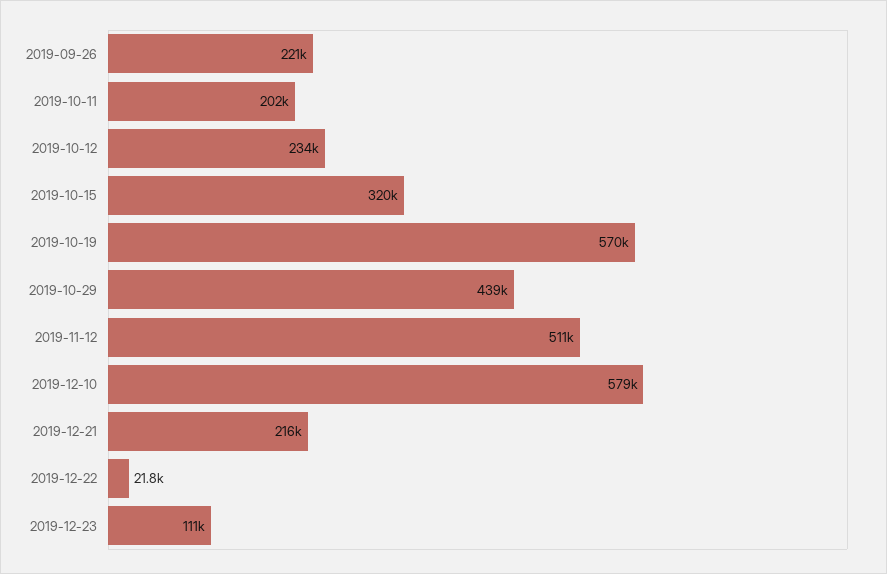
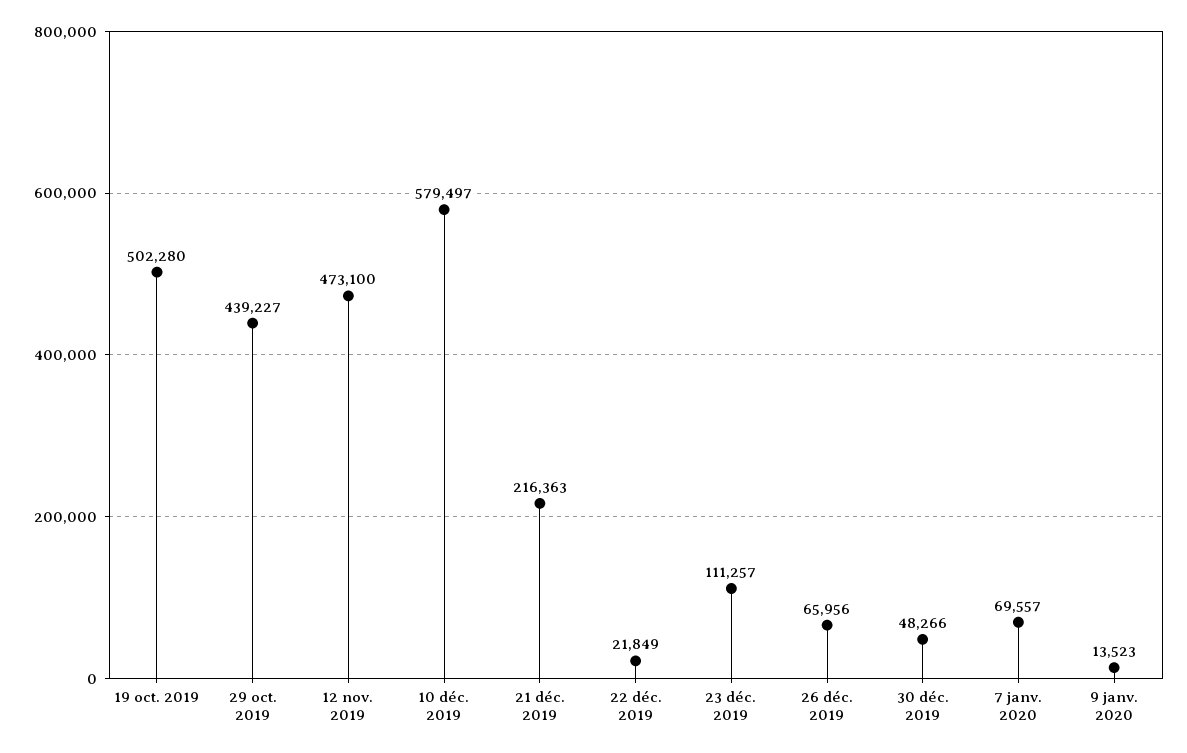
2019-09-26: 221000 -> none
2019-10-11: 202000 -> none
2019-10-12: 234000 -> none
2019-10-15: 320000 -> none
2019-10-19: 570000 -> 502280
2019-11-12: 511000 -> 473100
26 déc. 2019: none -> 65956
30 déc. 2019: none -> 48266
7 janv. 2020: none -> 69557
9 janv. 2020: none -> 13523

